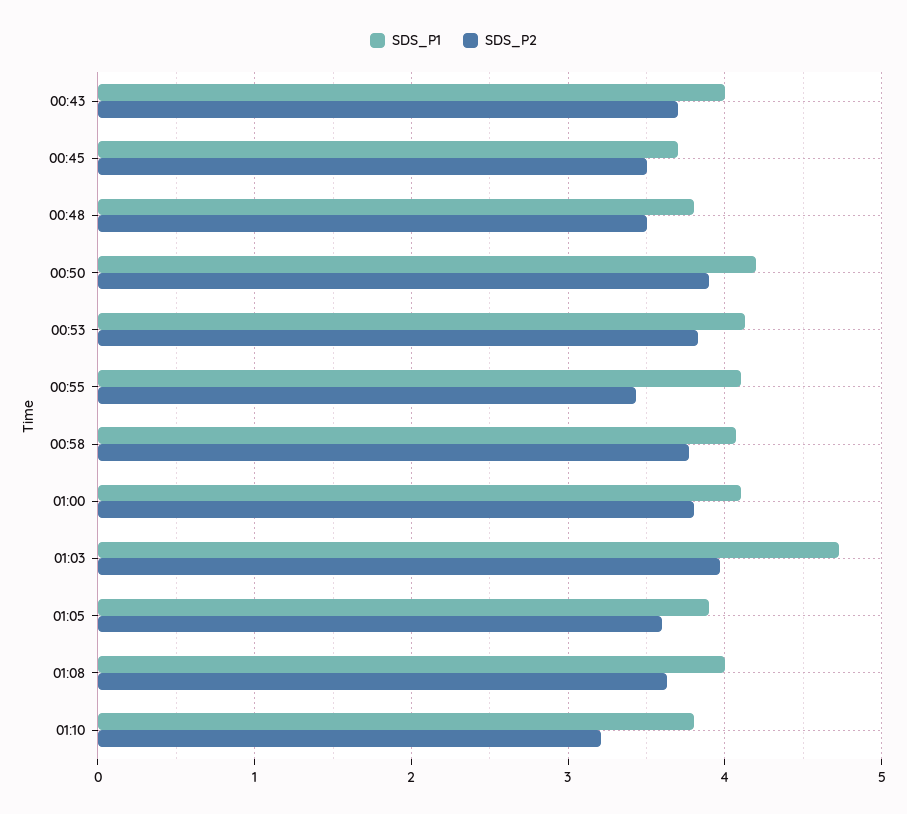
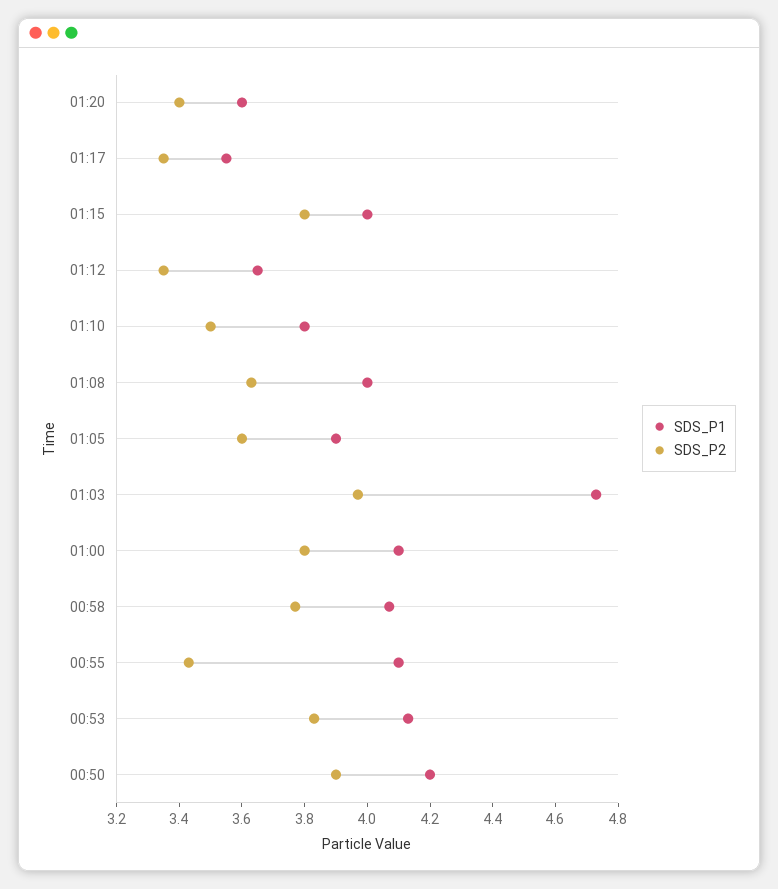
SDS_P1, 00:43: 4 -> none
SDS_P2, 00:43: 3.7 -> none
SDS_P1, 00:45: 3.7 -> none
SDS_P2, 00:45: 3.5 -> none
SDS_P1, 00:48: 3.8 -> none
SDS_P2, 00:48: 3.5 -> none
SDS_P2, 01:10: 3.2 -> 3.5
SDS_P1, 01:20: none -> 3.6
SDS_P2, 01:20: none -> 3.4
SDS_P1, 01:17: none -> 3.55
SDS_P2, 01:17: none -> 3.35
SDS_P1, 01:15: none -> 4
SDS_P2, 01:15: none -> 3.8
SDS_P1, 01:12: none -> 3.65
SDS_P2, 01:12: none -> 3.35

